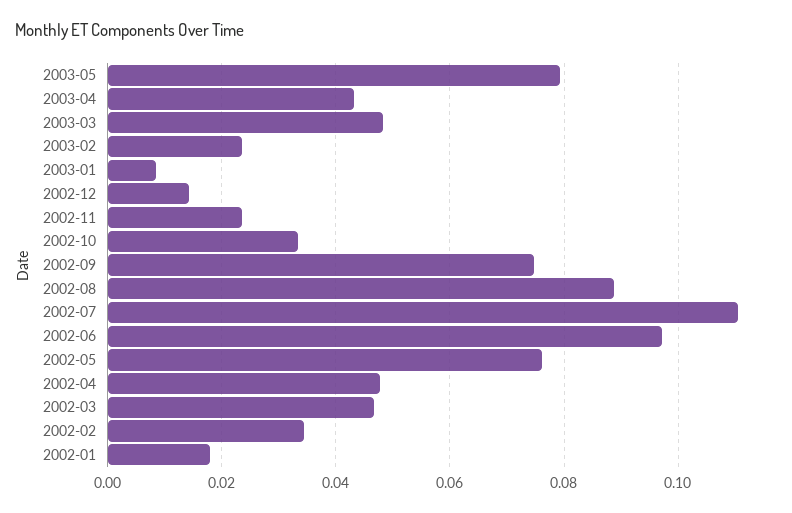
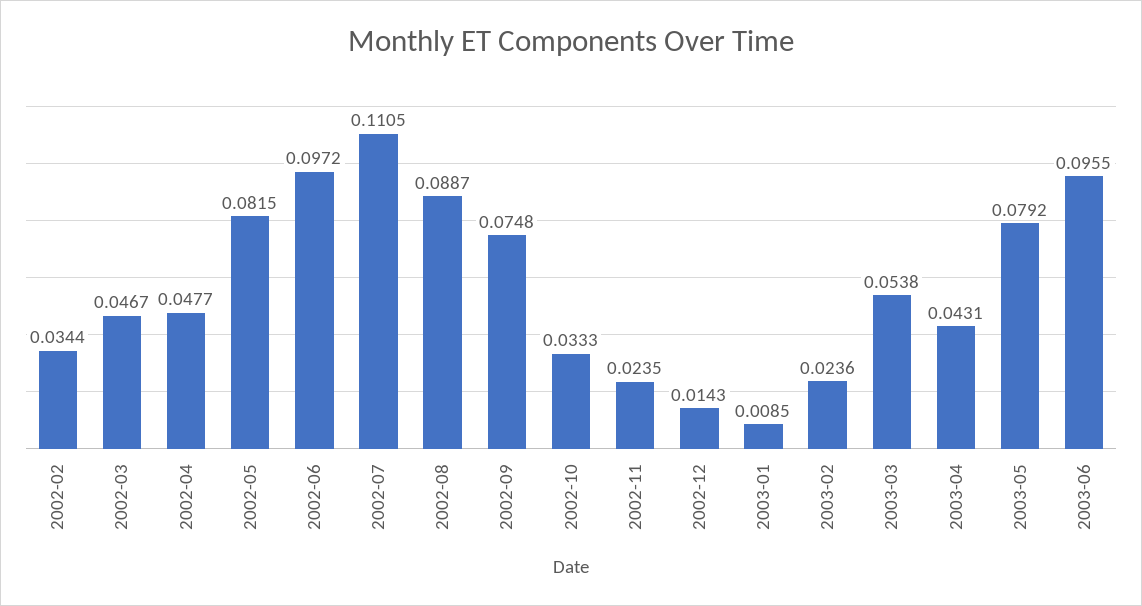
2003-03: 0.048 -> 0.0538
2002-05: 0.076 -> 0.0815
2002-01: 0.018 -> none
2003-06: none -> 0.0955

